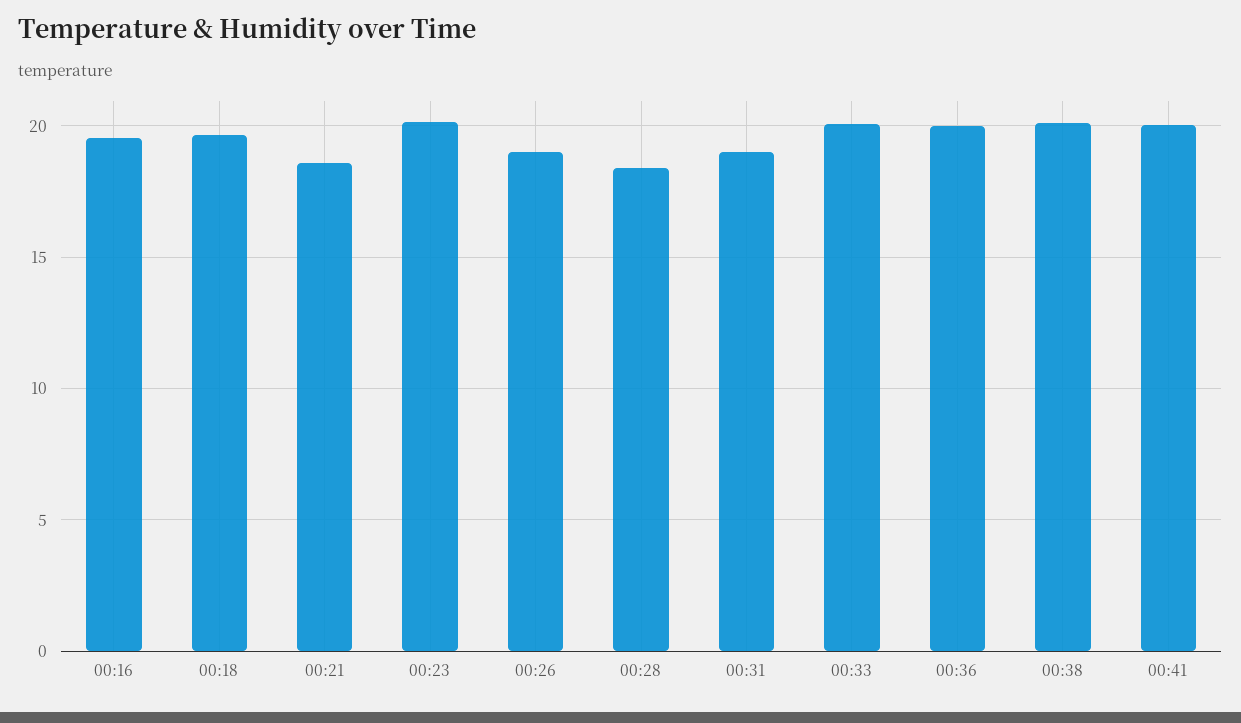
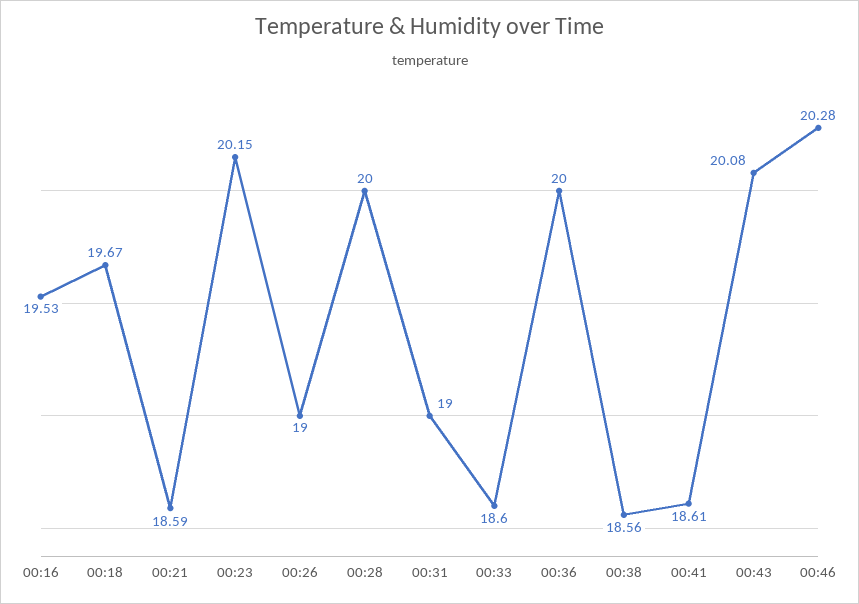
00:28: 18.5 -> 20
00:33: 20 -> 18.6
00:38: 20 -> 18.56
00:41: 20 -> 18.61
00:43: none -> 20.08
00:46: none -> 20.28

